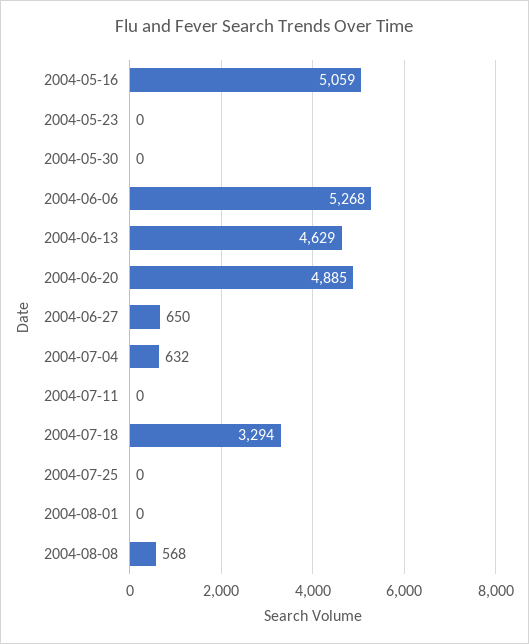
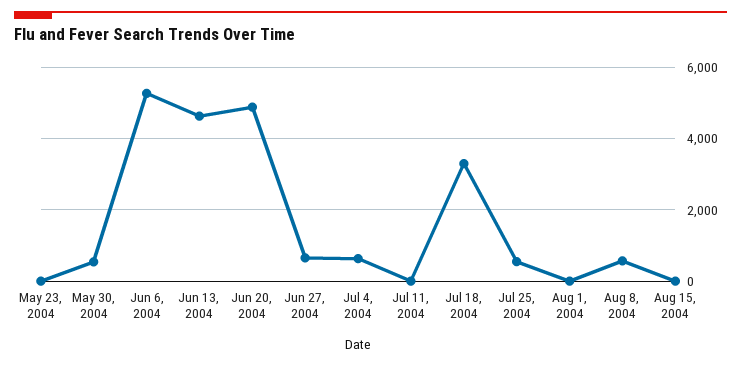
2004-05-16: 5059 -> none
2004-05-30: 0 -> 600
2004-07-25: 0 -> 600
Aug 15, 2004: none -> 0

